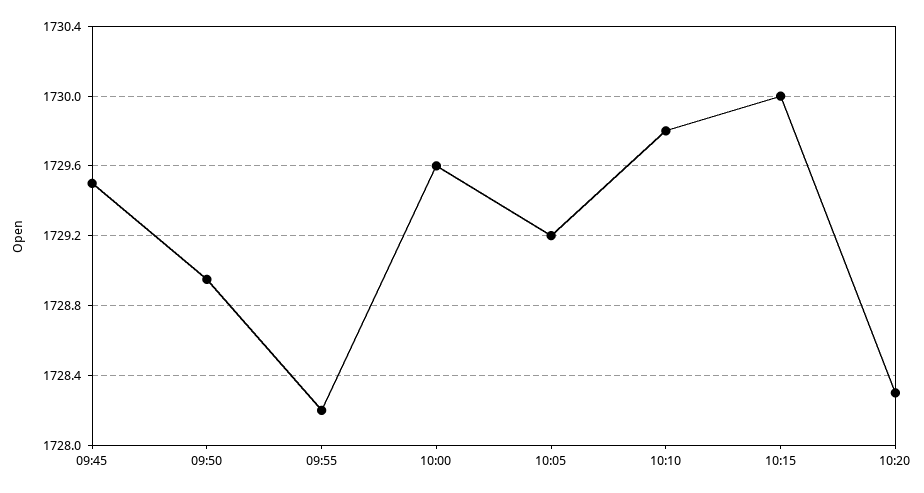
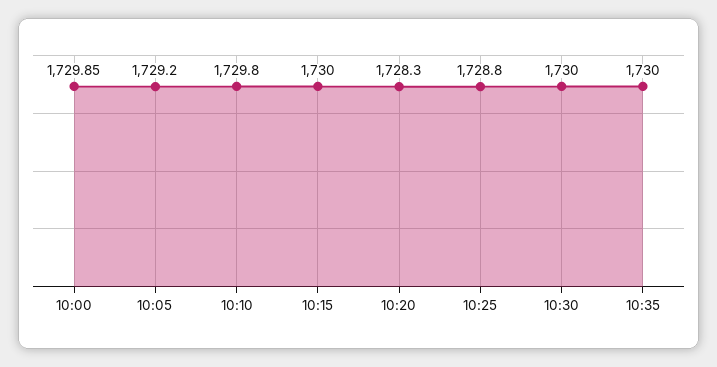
09:45: 1729.5 -> none
09:50: 1728.95 -> none
09:55: 1728.2 -> none
10:00: 1729.6 -> 1729.85
10:25: none -> 1728.8
10:30: none -> 1730
10:35: none -> 1730

